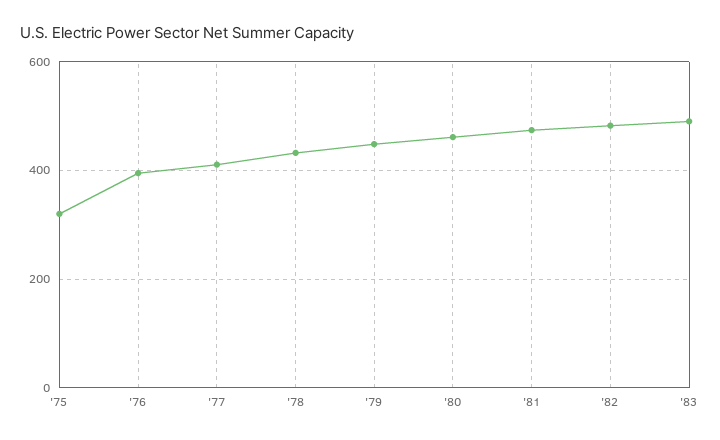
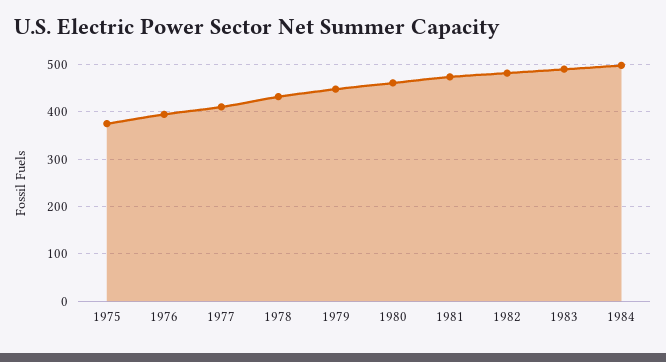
'75: 320 -> 380
1984: none -> 500

